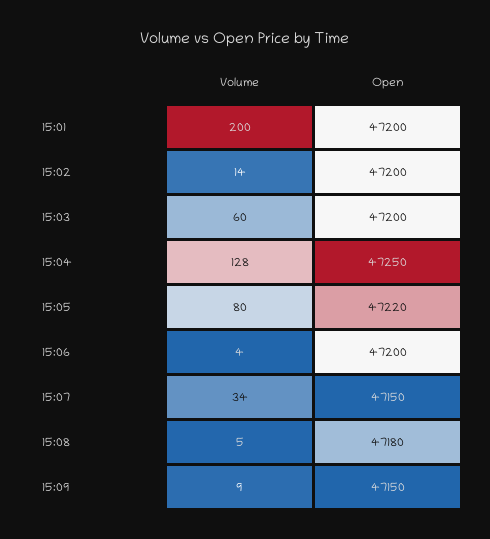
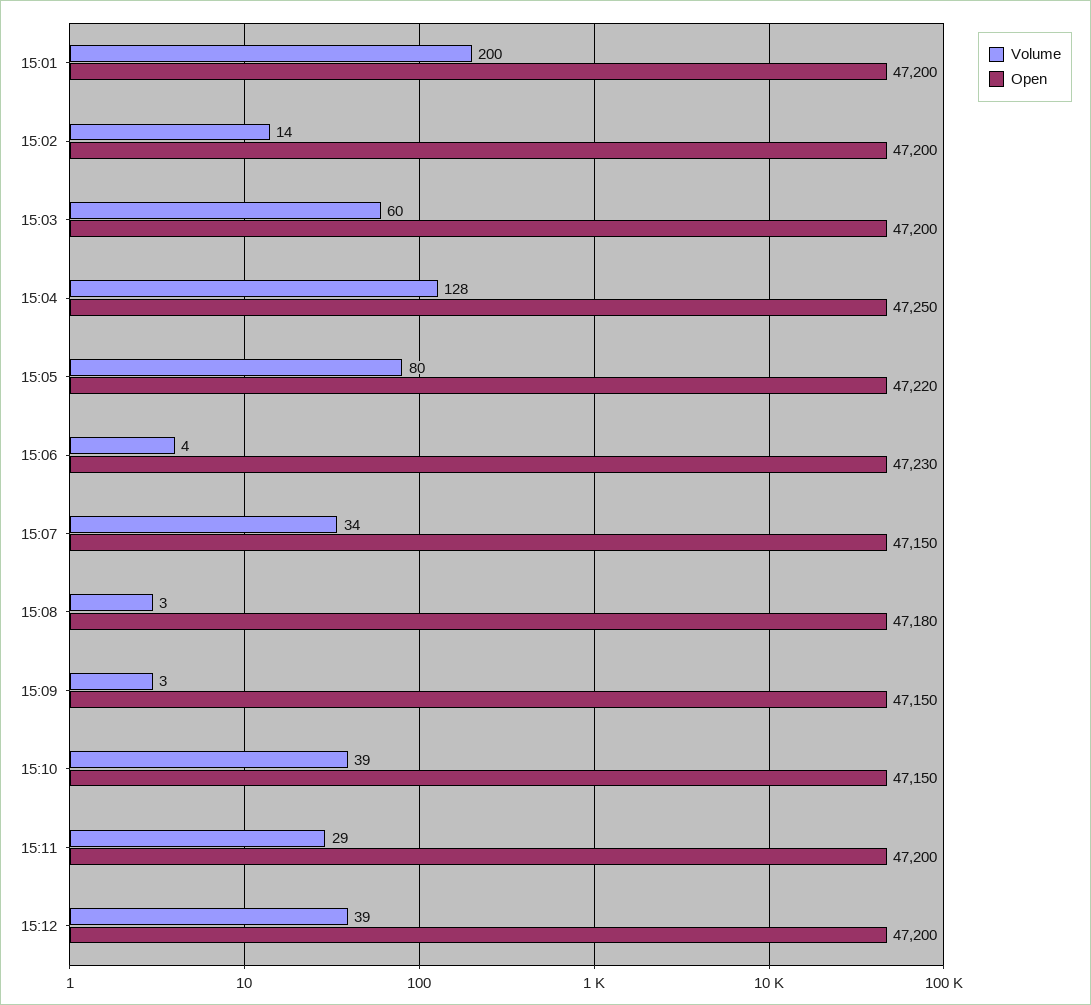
Open, 15:06: 47200 -> 47230
Volume, 15:08: 5 -> 3
Volume, 15:09: 9 -> 3
Volume, 15:10: none -> 39
Open, 15:10: none -> 47150
Volume, 15:11: none -> 29
Open, 15:11: none -> 47200
Volume, 15:12: none -> 39
Open, 15:12: none -> 47200

